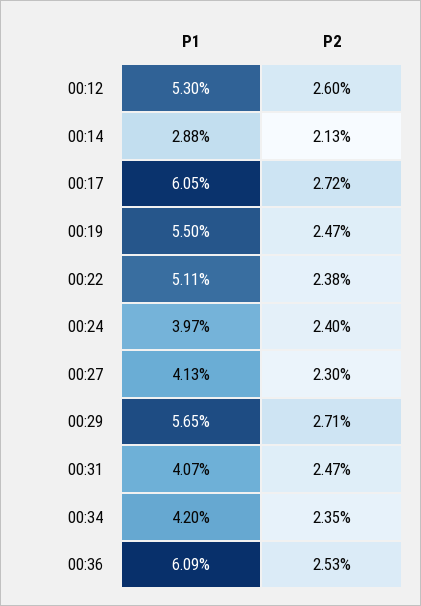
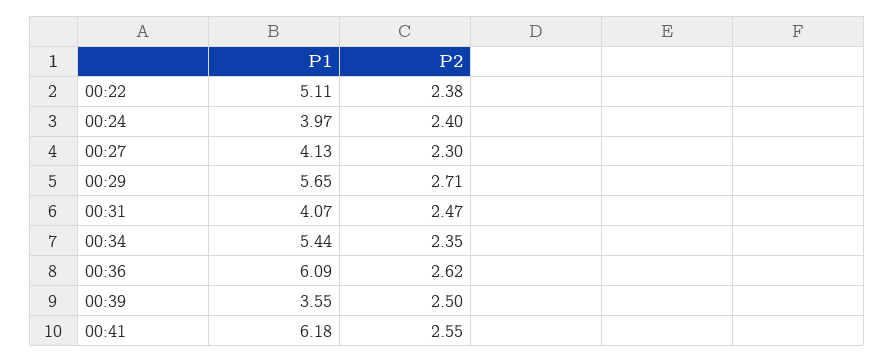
P1, 00:12: 5.3 -> none
P2, 00:12: 2.6 -> none
P1, 00:14: 2.88 -> none
P2, 00:14: 2.13 -> none
P1, 00:17: 6.05 -> none
P2, 00:17: 2.72 -> none
P1, 00:19: 5.5 -> none
P2, 00:19: 2.47 -> none
P1, 00:34: 4.2 -> 5.44
P2, 00:36: 2.53 -> 2.62
P1, 00:39: none -> 3.55
P2, 00:39: none -> 2.5
P1, 00:41: none -> 6.18
P2, 00:41: none -> 2.55

